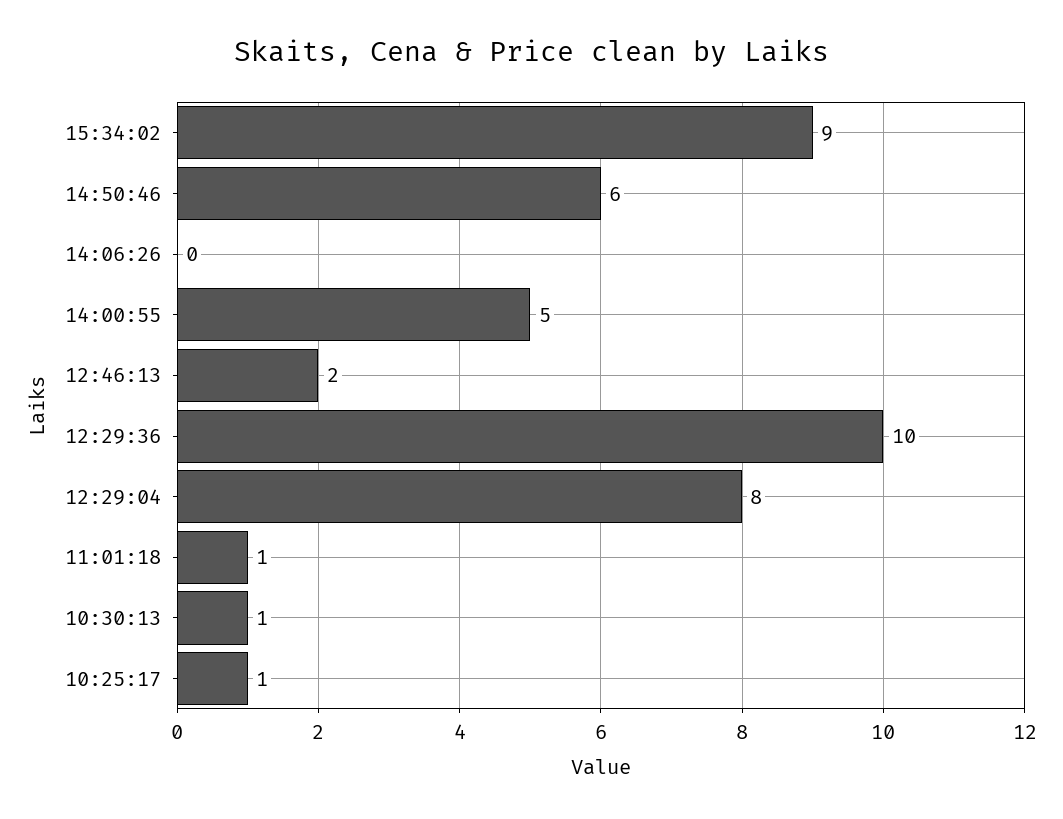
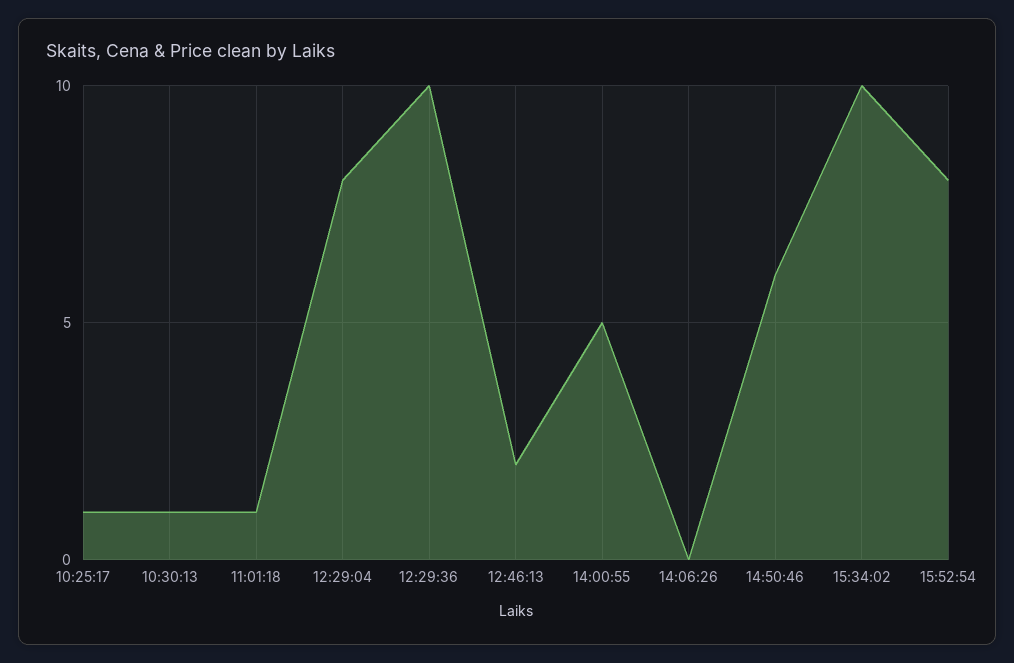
15:34:02: 9 -> 10
15:52:54: none -> 8

